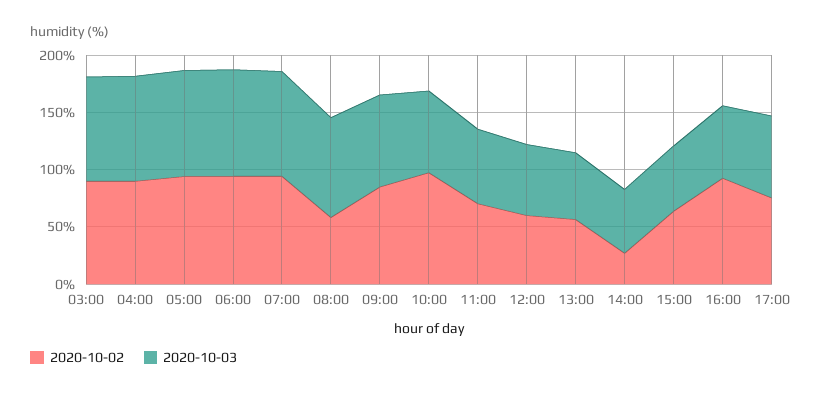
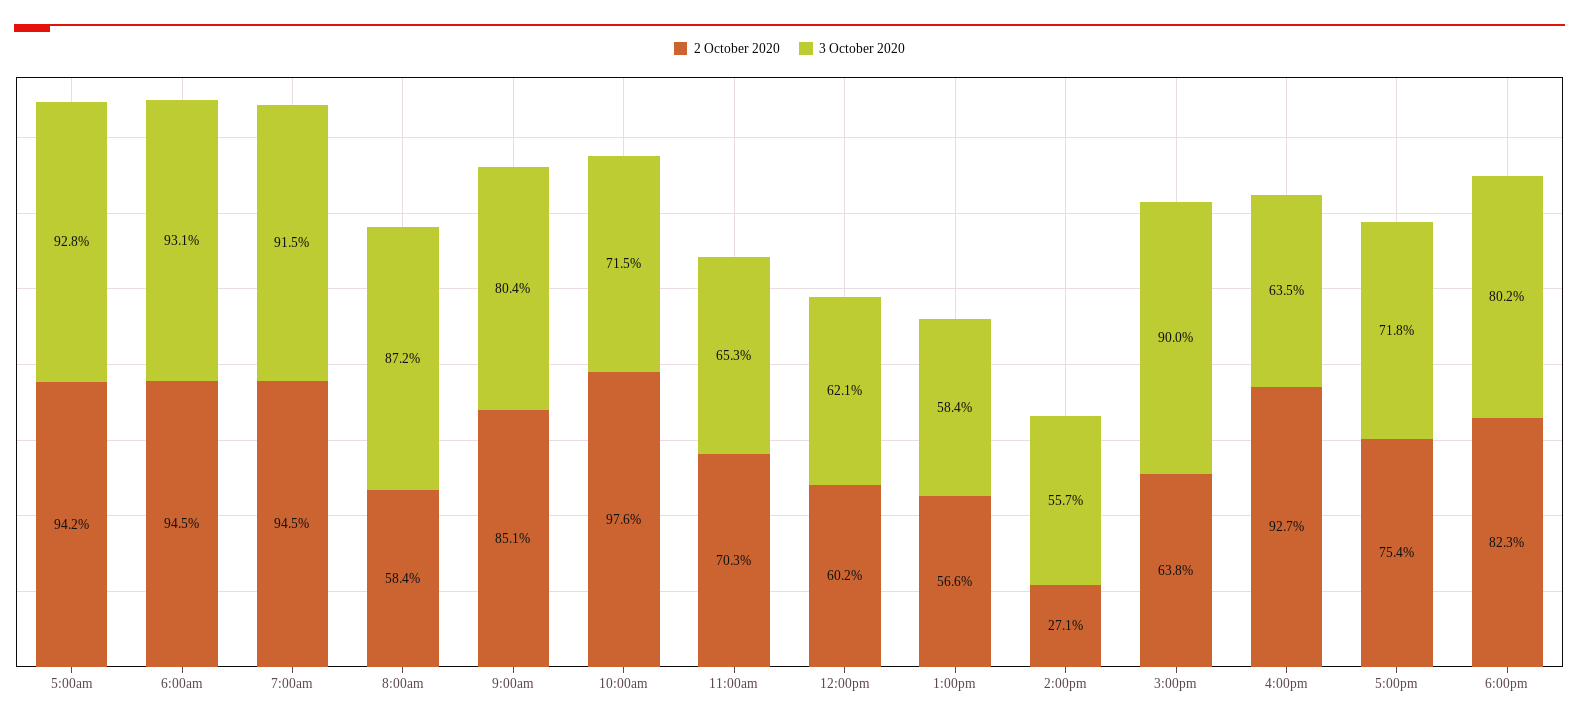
2020-10-02, 03:00: 90 -> none
2020-10-03, 03:00: 90 -> none
2020-10-02, 04:00: 90 -> none
2020-10-03, 04:00: 90 -> none
2020-10-03, 15:00: 60 -> 90
2020-10-02, 6:00pm: none -> 82.3
2020-10-03, 6:00pm: none -> 80.2

